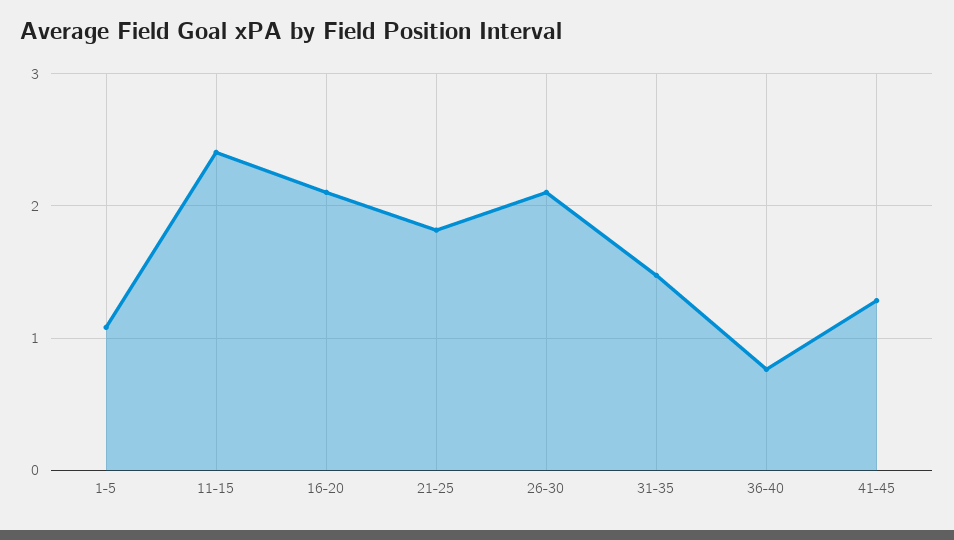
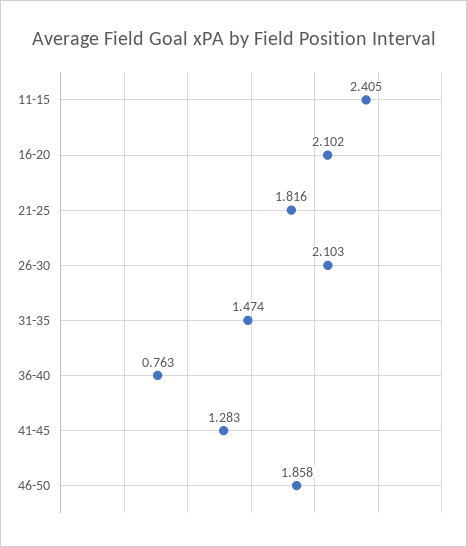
1-5: 1.1 -> none
46-50: none -> 1.858

